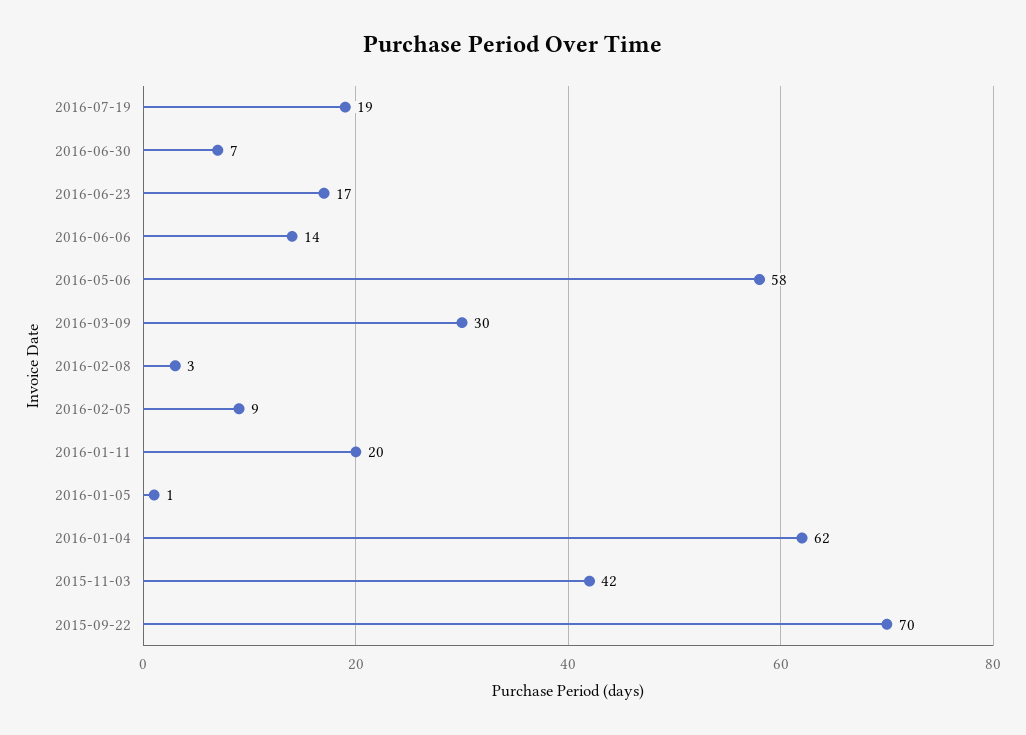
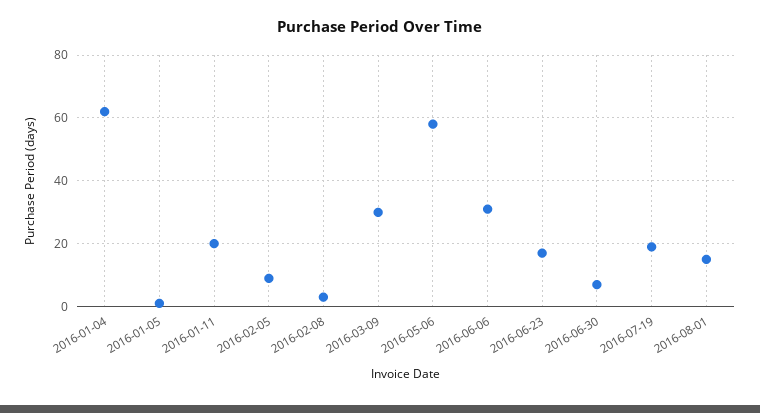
2016-06-06: 14 -> 30
2015-11-03: 42 -> none
2015-09-22: 70 -> none
2016-08-01: none -> 15

